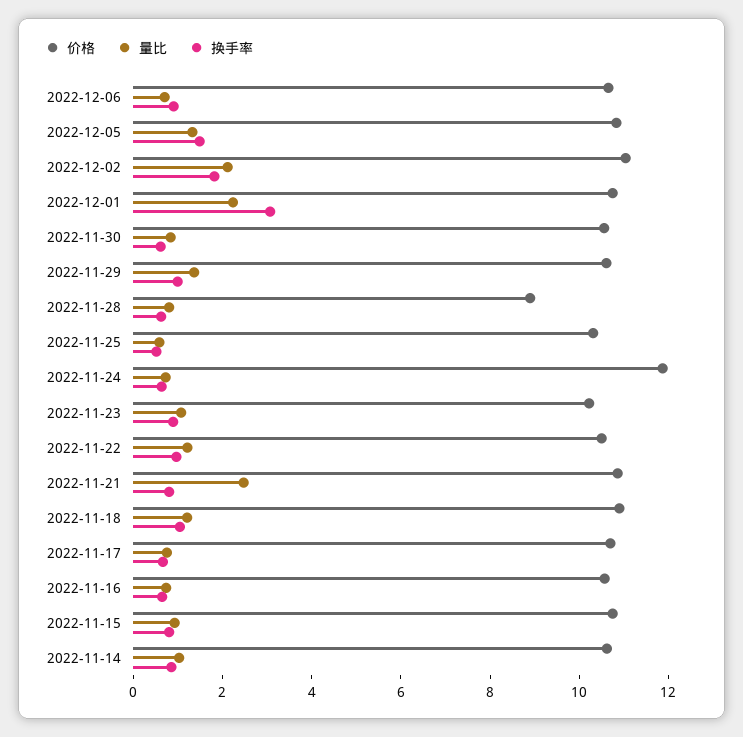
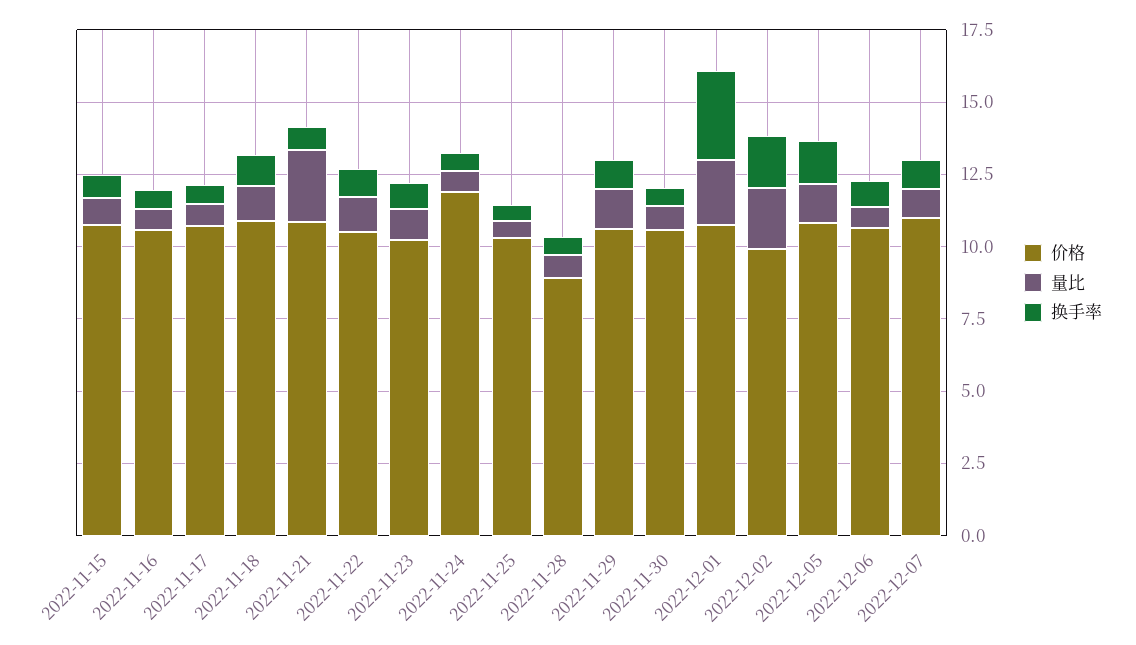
价格, 2022-12-02: 11 -> 10
价格, 2022-11-14: 10.5 -> none
量比, 2022-11-14: 1 -> none
换手率, 2022-11-14: 1 -> none
价格, 2022-12-07: none -> 11
量比, 2022-12-07: none -> 1
换手率, 2022-12-07: none -> 1

